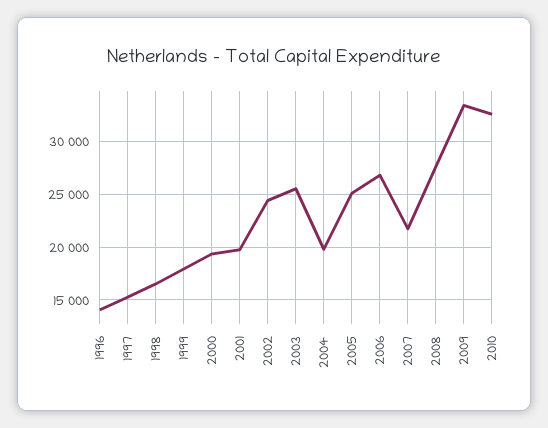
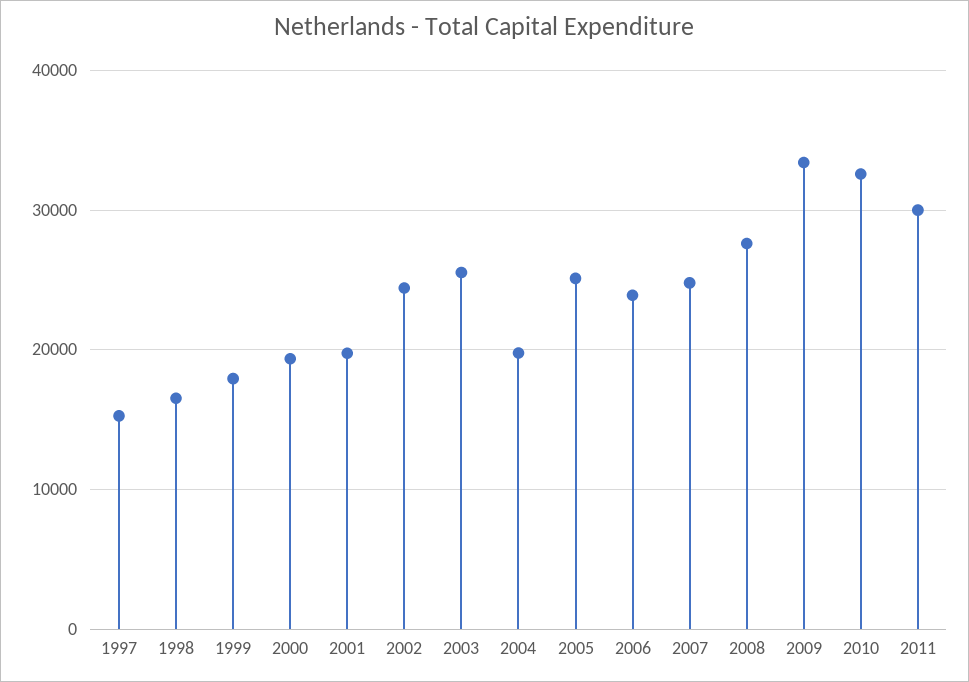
1996: 14000 -> none
2006: 27000 -> 24000
2007: 22000 -> 25000
2011: none -> 30000

